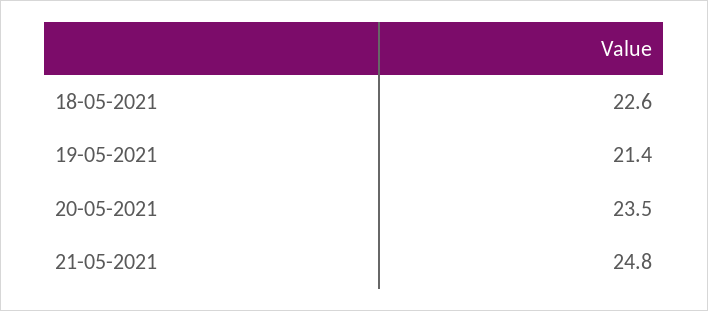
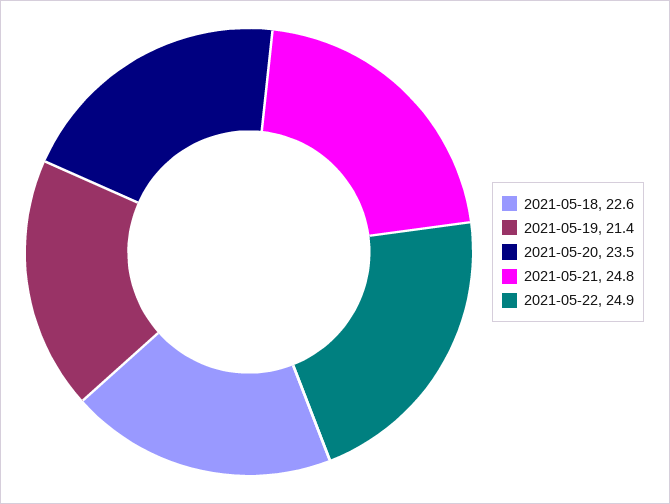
2021-05-22: none -> 24.9

